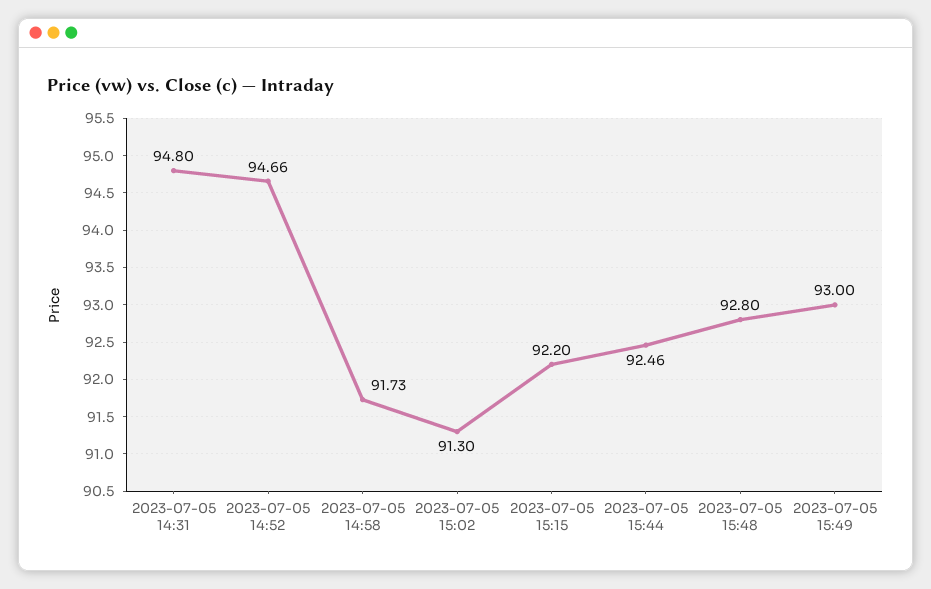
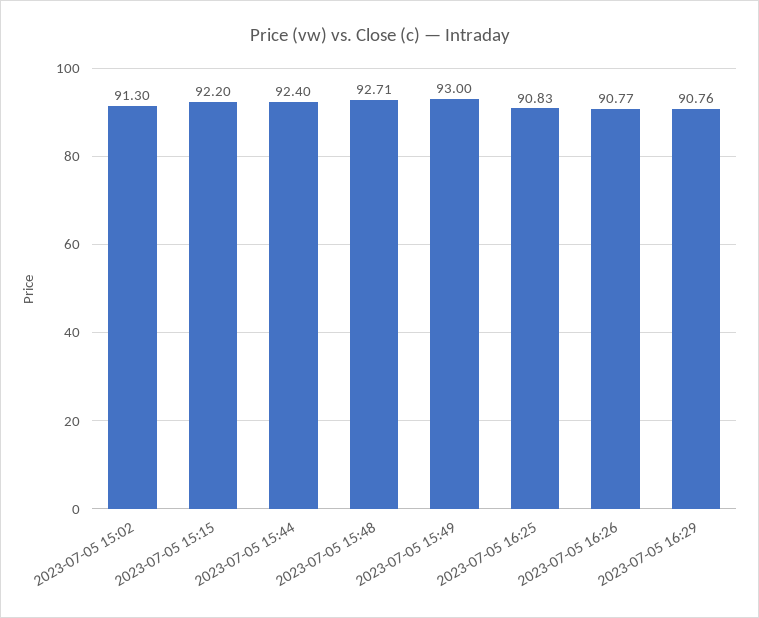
2023-07-05 14:31: 94.8 -> none
2023-07-05 14:52: 94.66 -> none
2023-07-05 14:58: 91.73 -> none
2023-07-05 15:44: 92.46 -> 92.4
2023-07-05 15:48: 92.8 -> 92.71
2023-07-05 16:25: none -> 90.83
2023-07-05 16:26: none -> 90.77
2023-07-05 16:29: none -> 90.76

